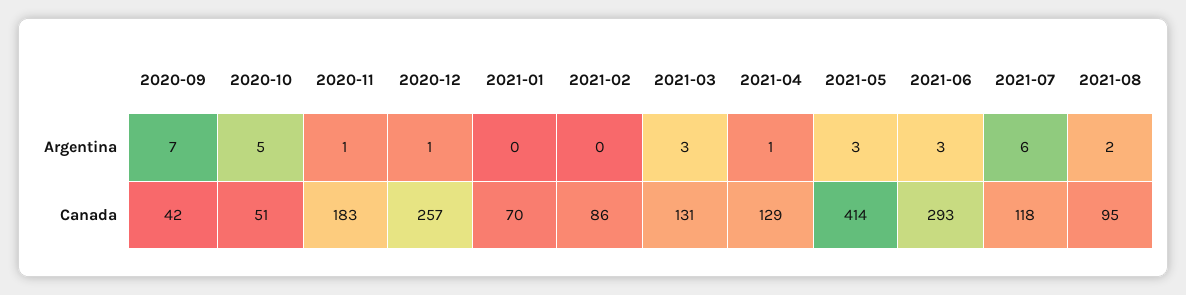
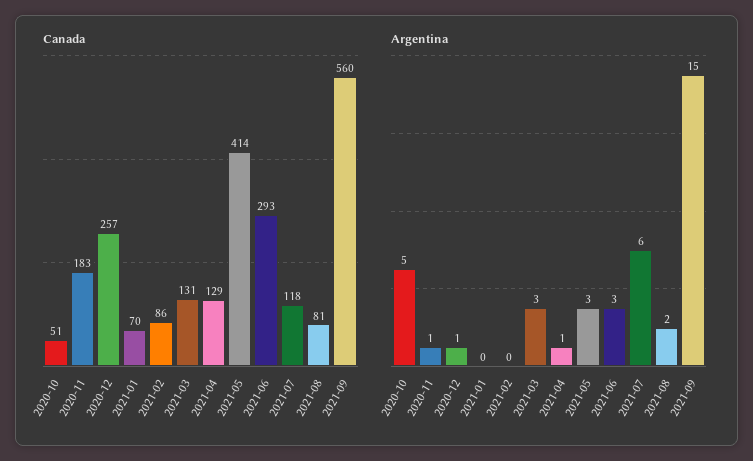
Argentina, 2020-09: 7 -> none
Canada, 2020-09: 42 -> none
Canada, 2021-08: 95 -> 81
Canada, 2021-09: none -> 560
Argentina, 2021-09: none -> 15

